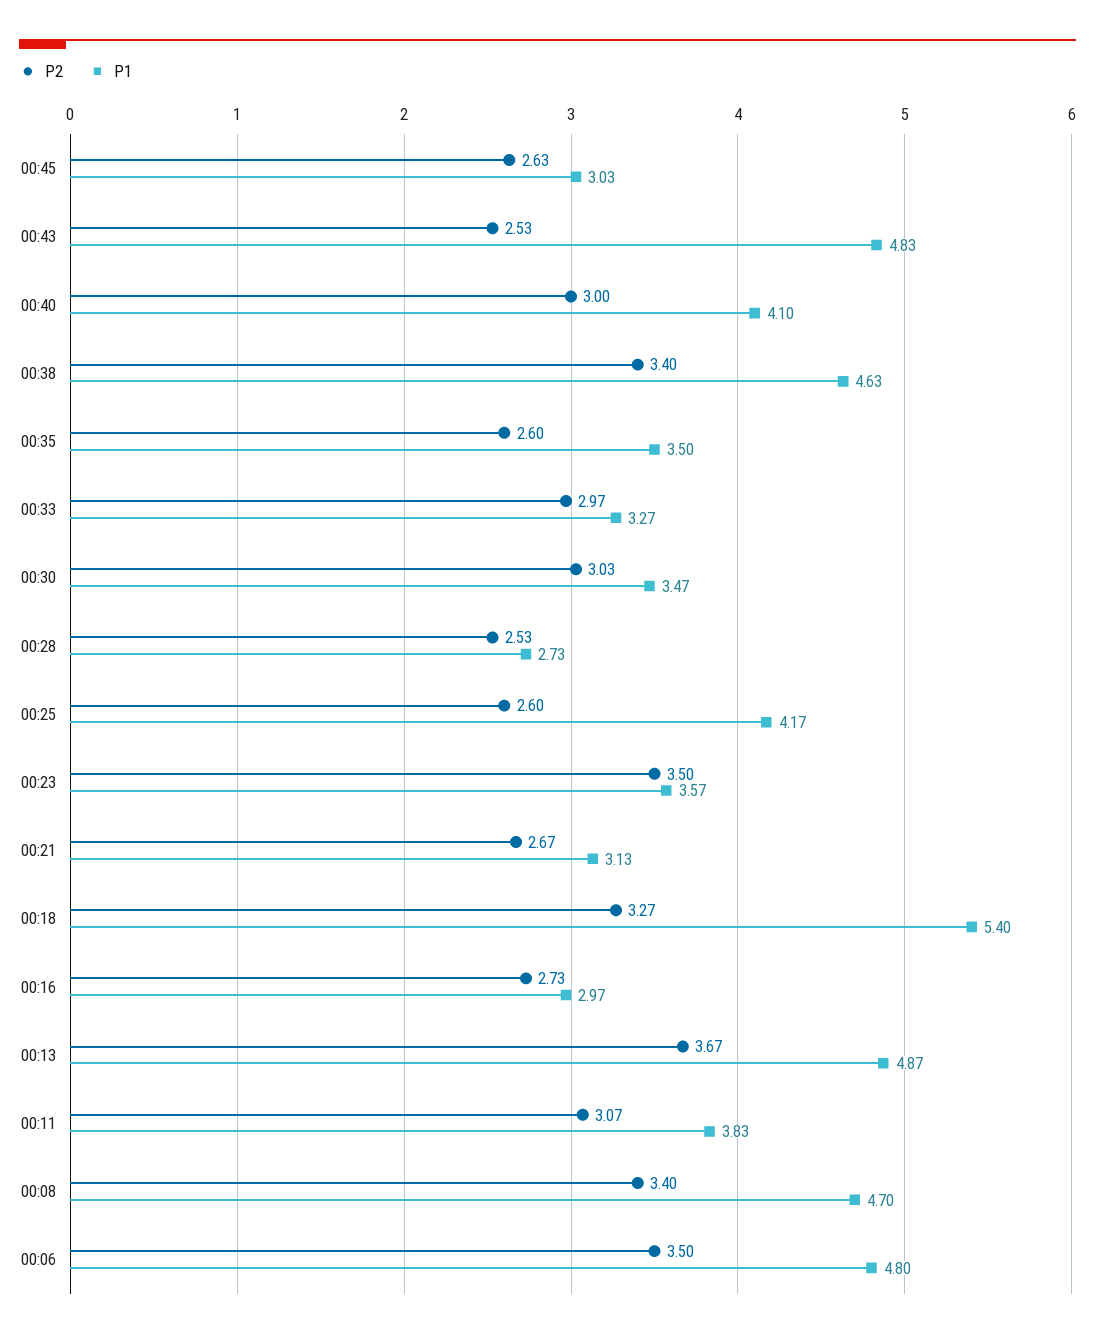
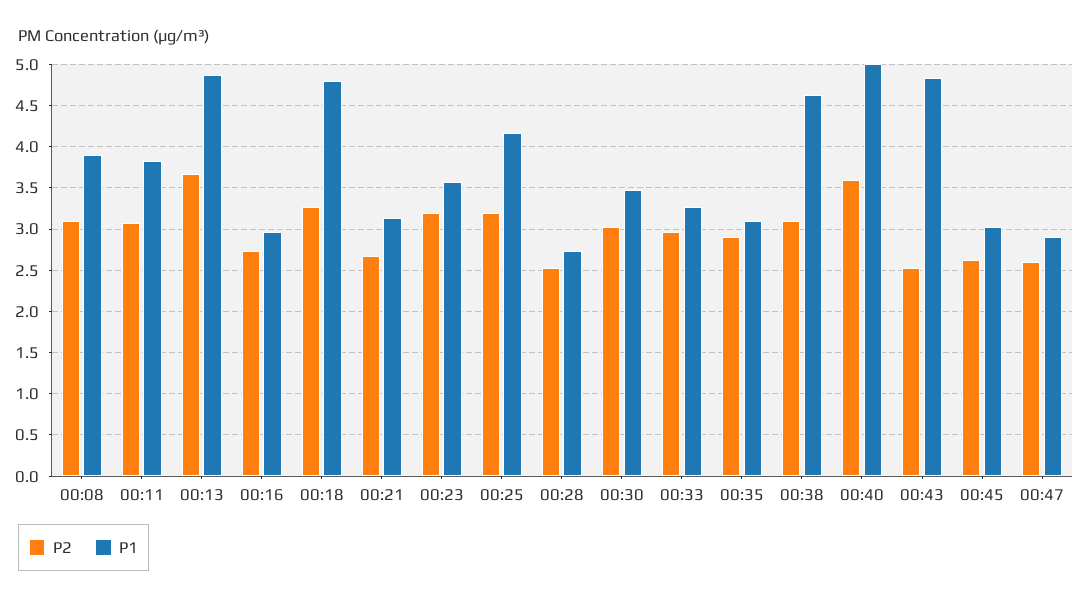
P2, 00:40: 3 -> 3.6
P1, 00:40: 4.1 -> 5
P2, 00:38: 3.4 -> 3.1
P2, 00:35: 2.6 -> 2.9
P1, 00:35: 3.5 -> 3.1
P2, 00:25: 2.6 -> 3.2
P2, 00:23: 3.5 -> 3.2
P1, 00:18: 5.4 -> 4.8
P2, 00:08: 3.4 -> 3.1
P1, 00:08: 4.7 -> 3.9
P2, 00:06: 3.5 -> none
P1, 00:06: 4.8 -> none
P2, 00:47: none -> 2.6
P1, 00:47: none -> 2.9

